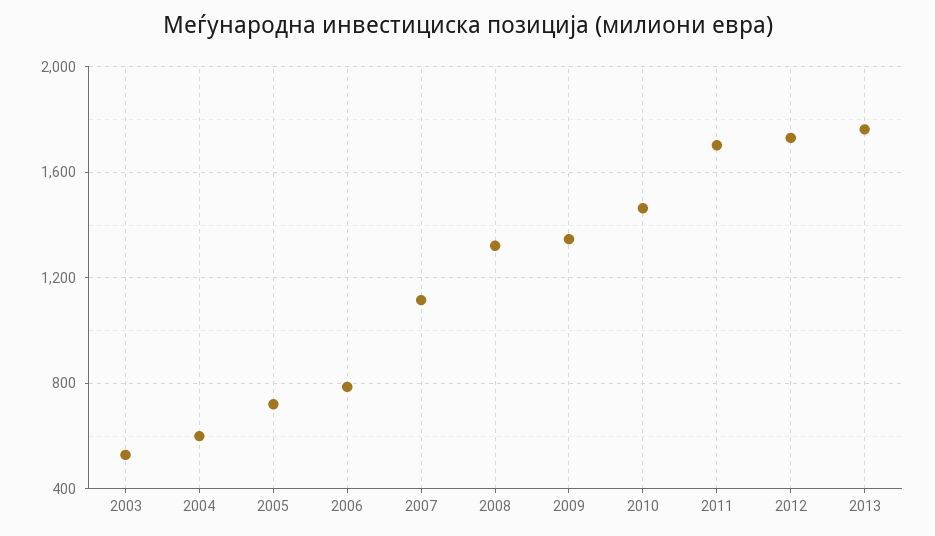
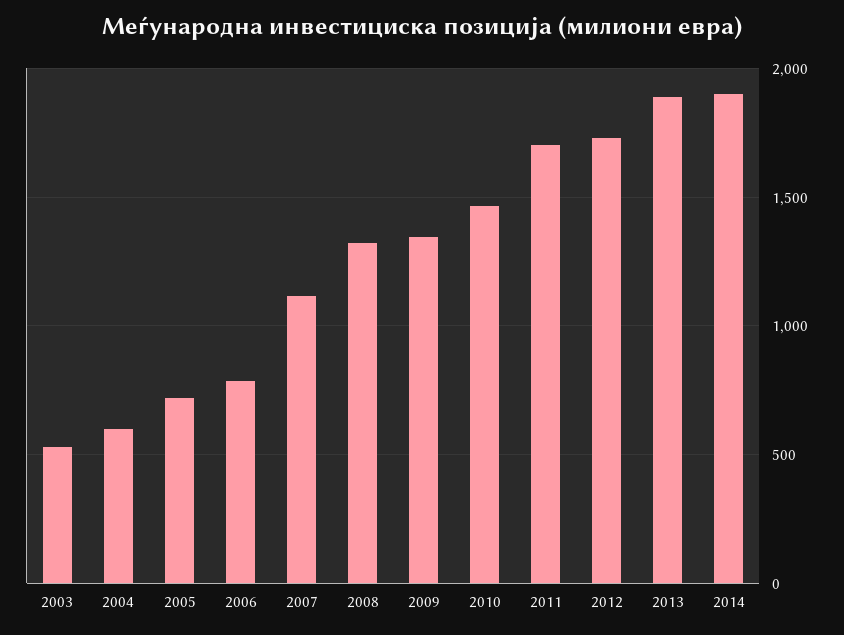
2013: 1750 -> 1900
2014: none -> 1900

